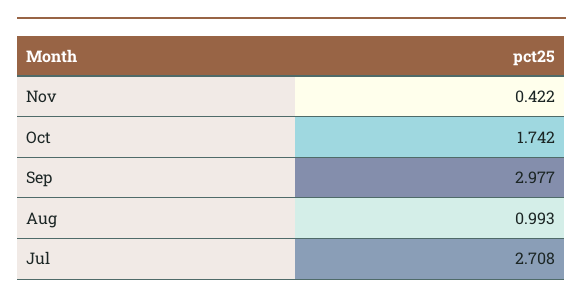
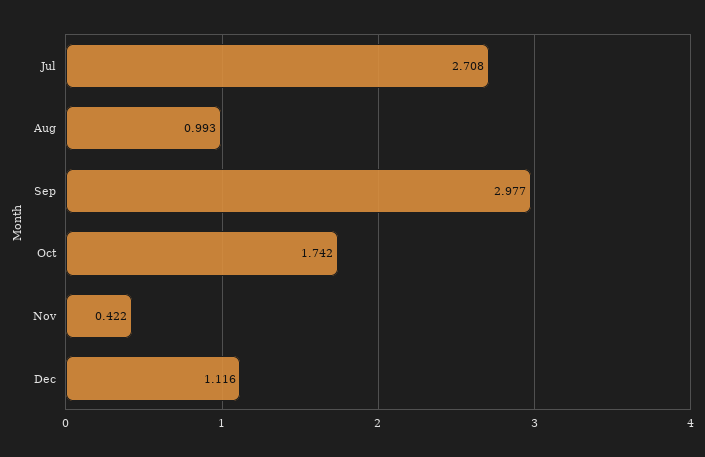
Dec: none -> 1.116

